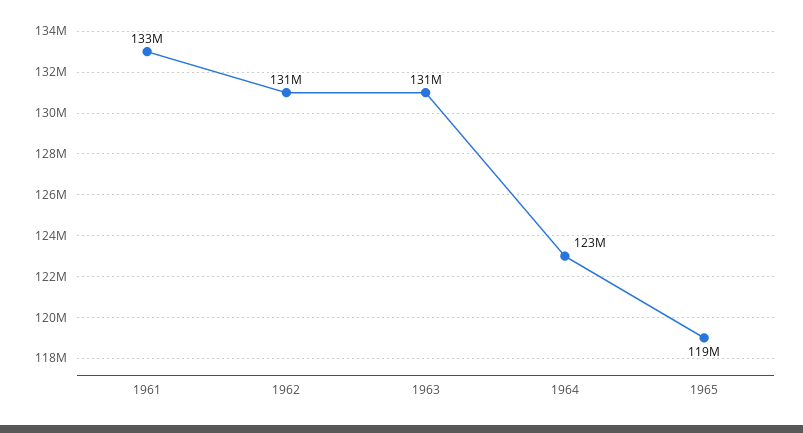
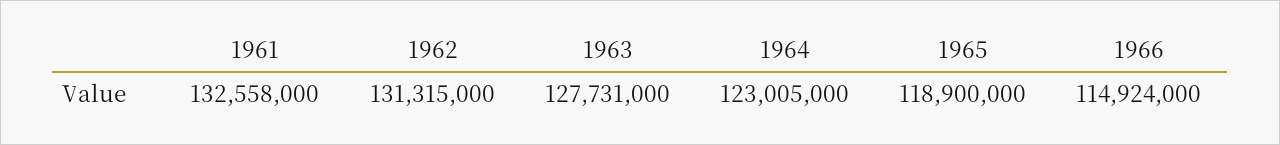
1963: 131000000 -> 127731000
1966: none -> 114924000

